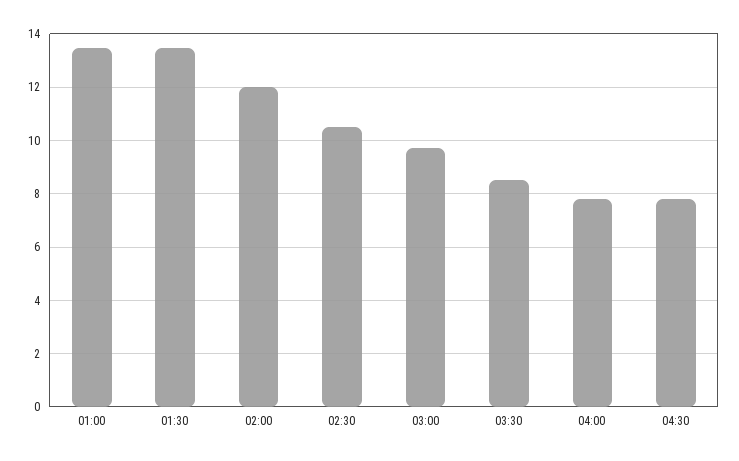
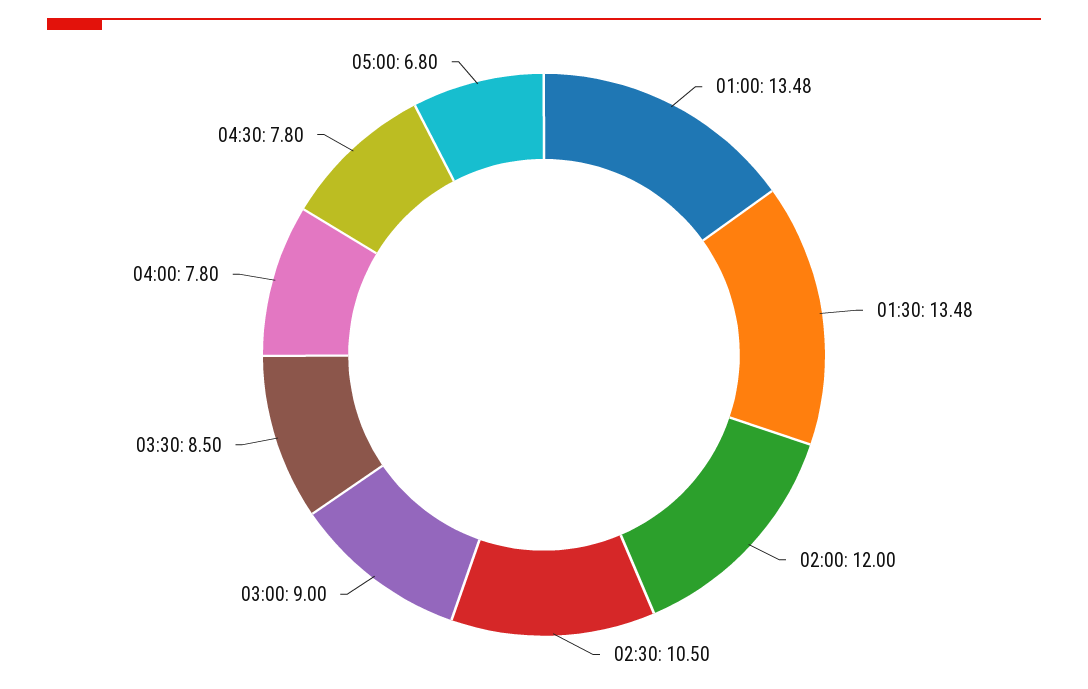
03:00: 9.75 -> 9
05:00: none -> 6.8

